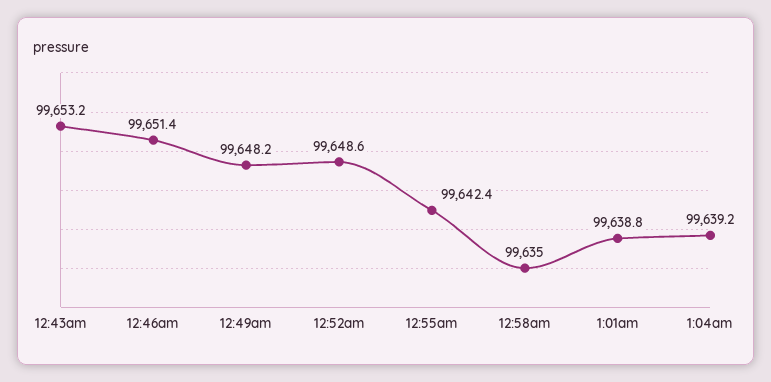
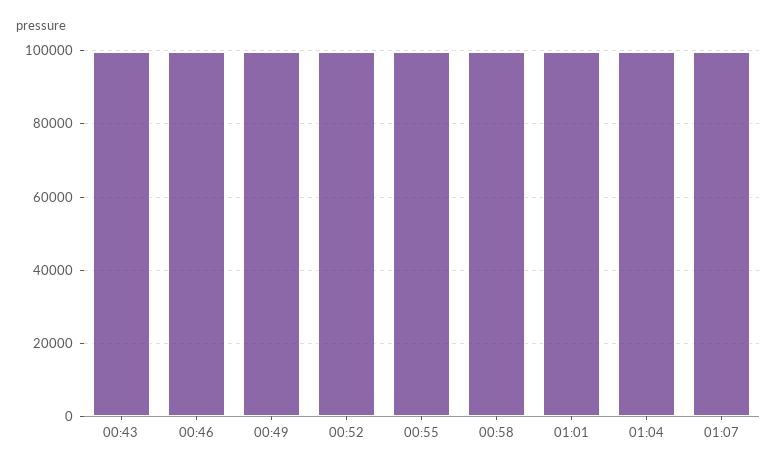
01:07: none -> 100000

